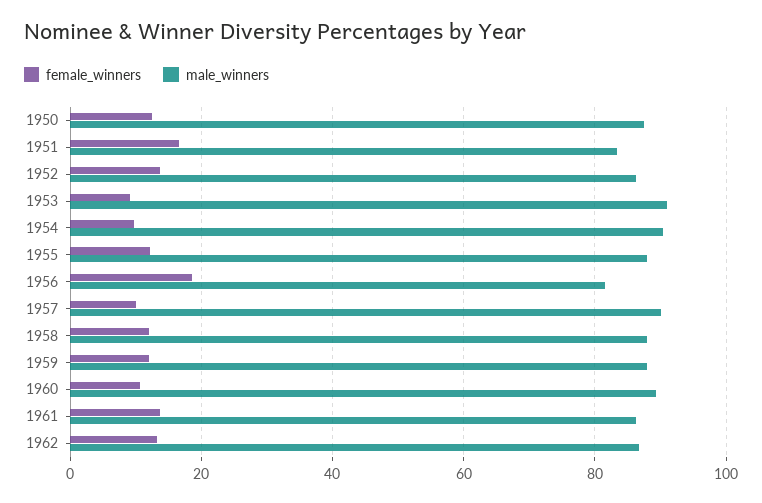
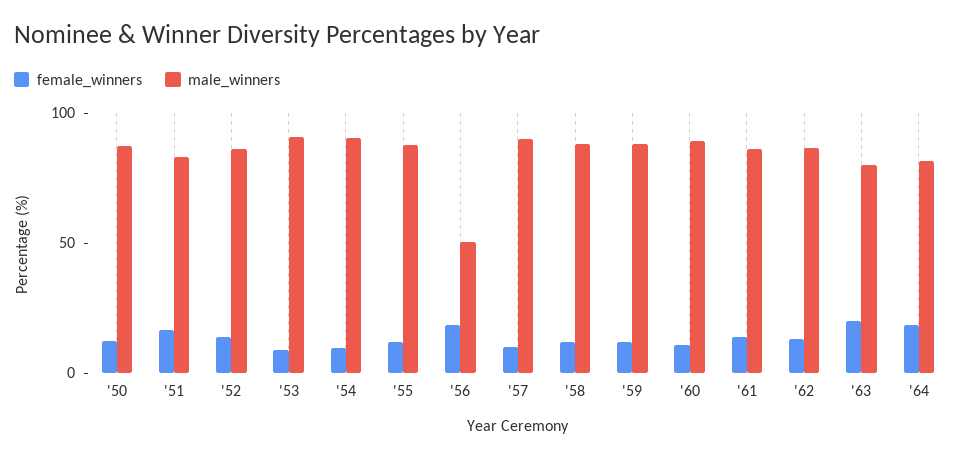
male_winners, 1956: 82 -> 50
female_winners, '63: none -> 20
male_winners, '63: none -> 80
female_winners, '64: none -> 20
male_winners, '64: none -> 80

